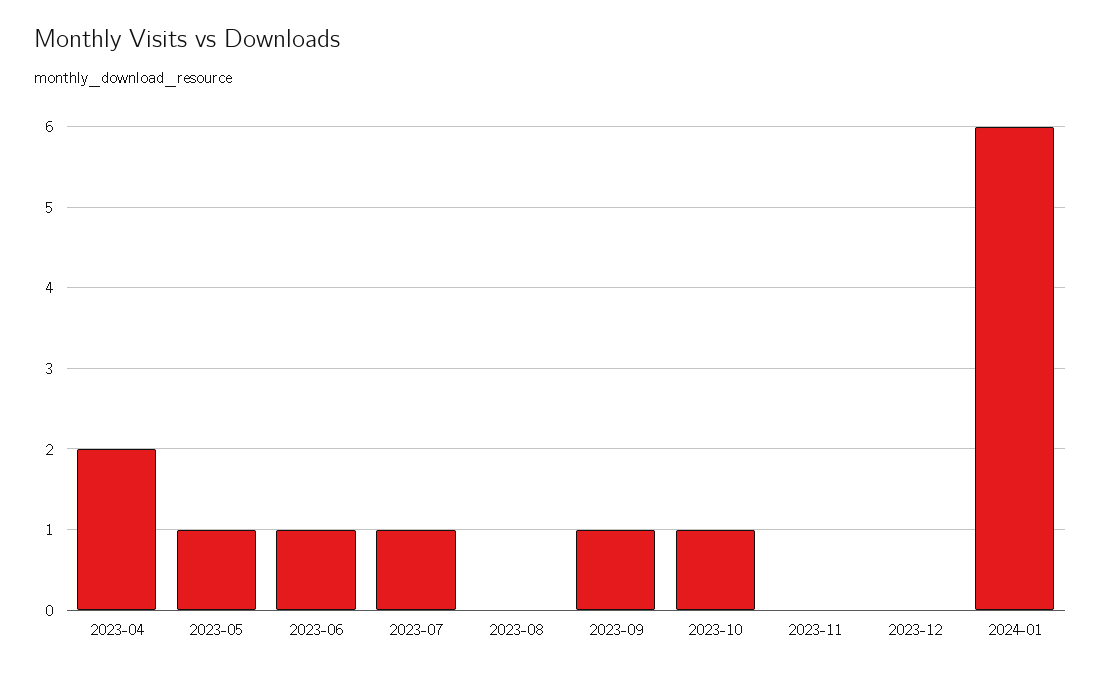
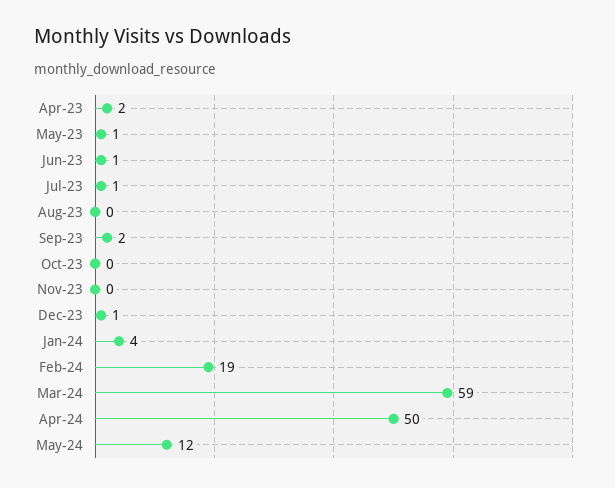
2023-09: 1 -> 2
2023-10: 1 -> 0
2023-12: 0 -> 1
2024-01: 6 -> 4
Feb-24: none -> 19
Mar-24: none -> 59
Apr-24: none -> 50
May-24: none -> 12

